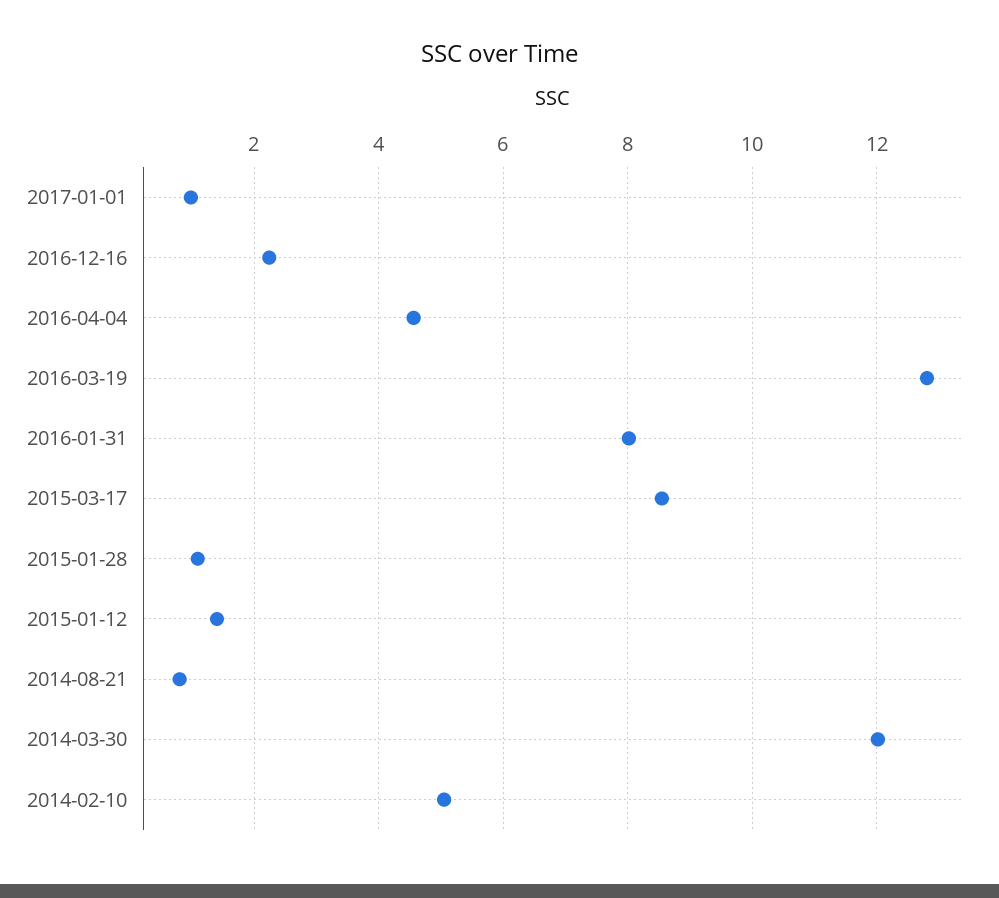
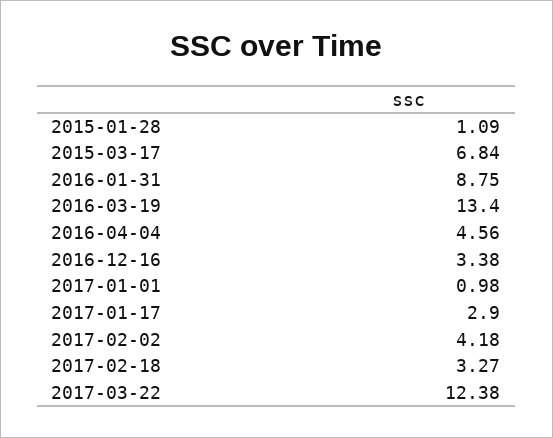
2016-12-16: 2.2 -> 3.38
2016-03-19: 12.8 -> 13.4
2016-01-31: 8 -> 8.75
2015-03-17: 8.6 -> 6.84
2015-01-12: 1.4 -> none
2014-08-21: 0.8 -> none
2014-03-30: 12 -> none
2014-02-10: 5 -> none
2017-01-17: none -> 2.9
2017-02-02: none -> 4.18
2017-02-18: none -> 3.27
2017-03-22: none -> 12.38

